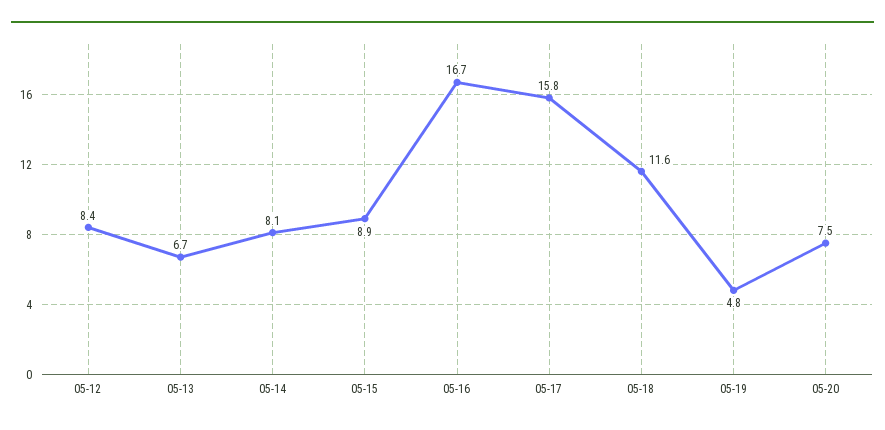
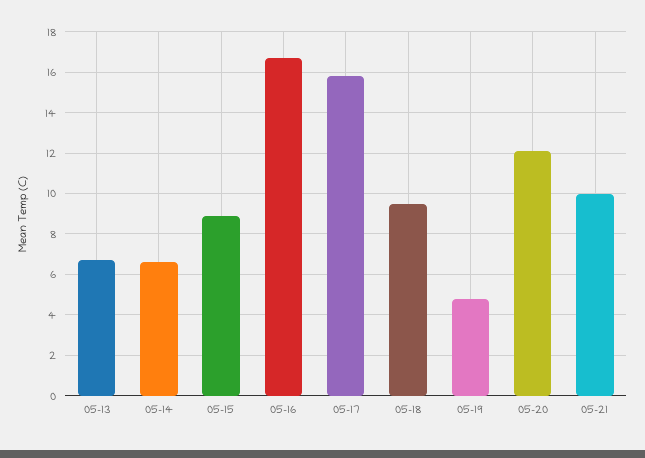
05-12: 8.4 -> none
05-14: 8.1 -> 6.5
05-18: 11.6 -> 9.5
05-20: 7.5 -> 12
05-21: none -> 10

